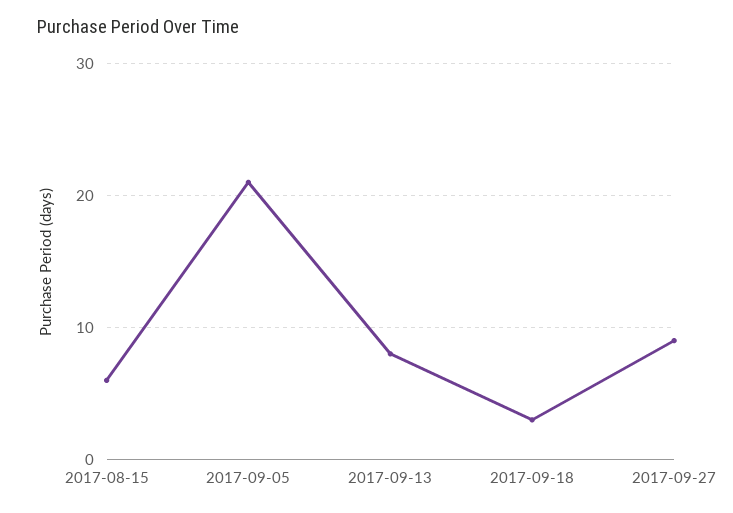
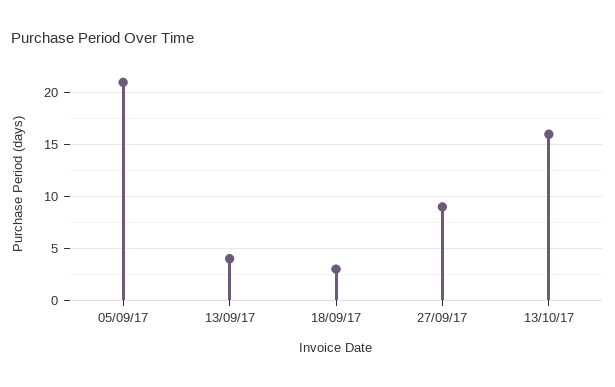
2017-08-15: 6 -> none
2017-09-13: 8 -> 4
13/10/17: none -> 16

